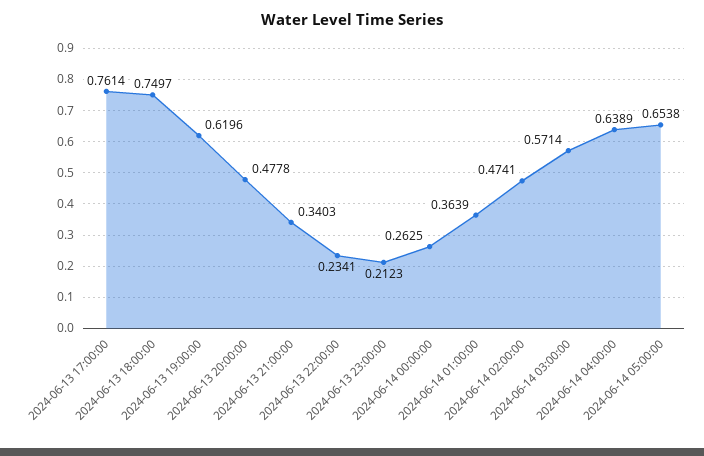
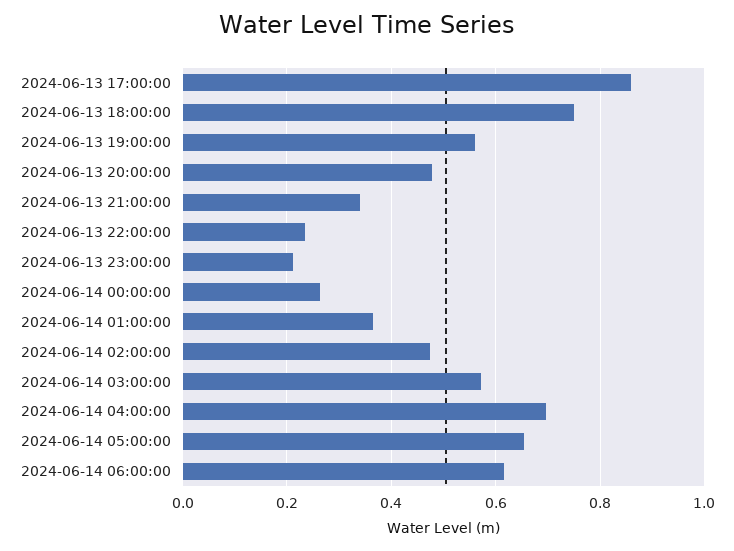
2024-06-13 17:00:00: 0.7614 -> 0.86
2024-06-13 19:00:00: 0.6196 -> 0.56
2024-06-14 04:00:00: 0.6389 -> 0.7
2024-06-14 06:00:00: none -> 0.62

